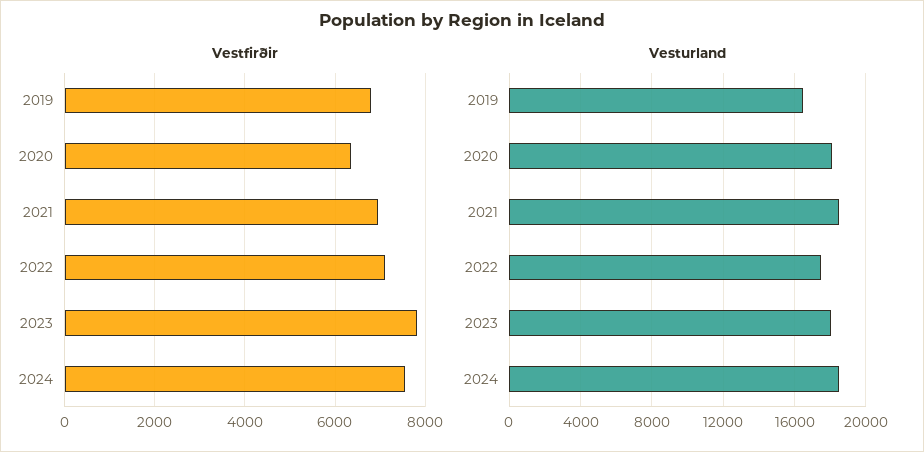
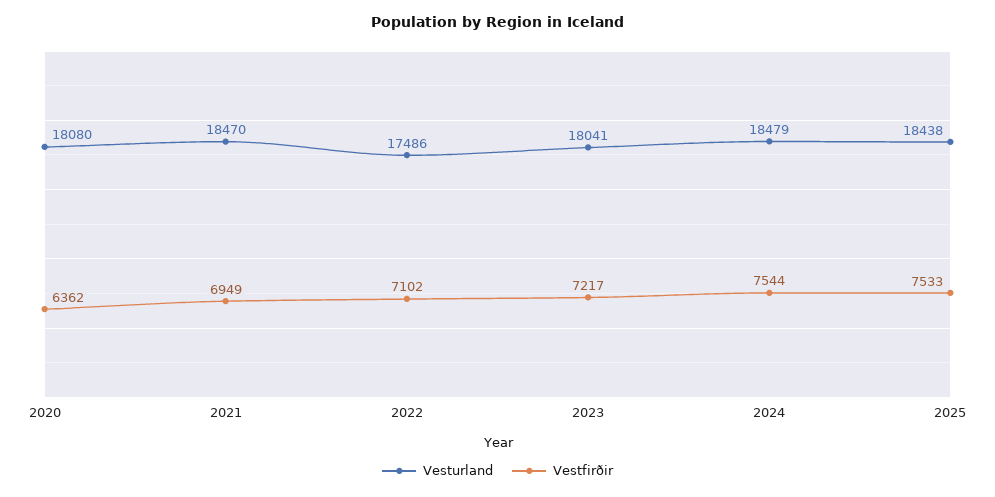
Vestfirðir, 2019: 6800 -> none
Vestfirðir, 2023: 7800 -> 7217
Vesturland, 2019: 16500 -> none
Vesturland, 2025: none -> 18438
Vestfirðir, 2025: none -> 7533

